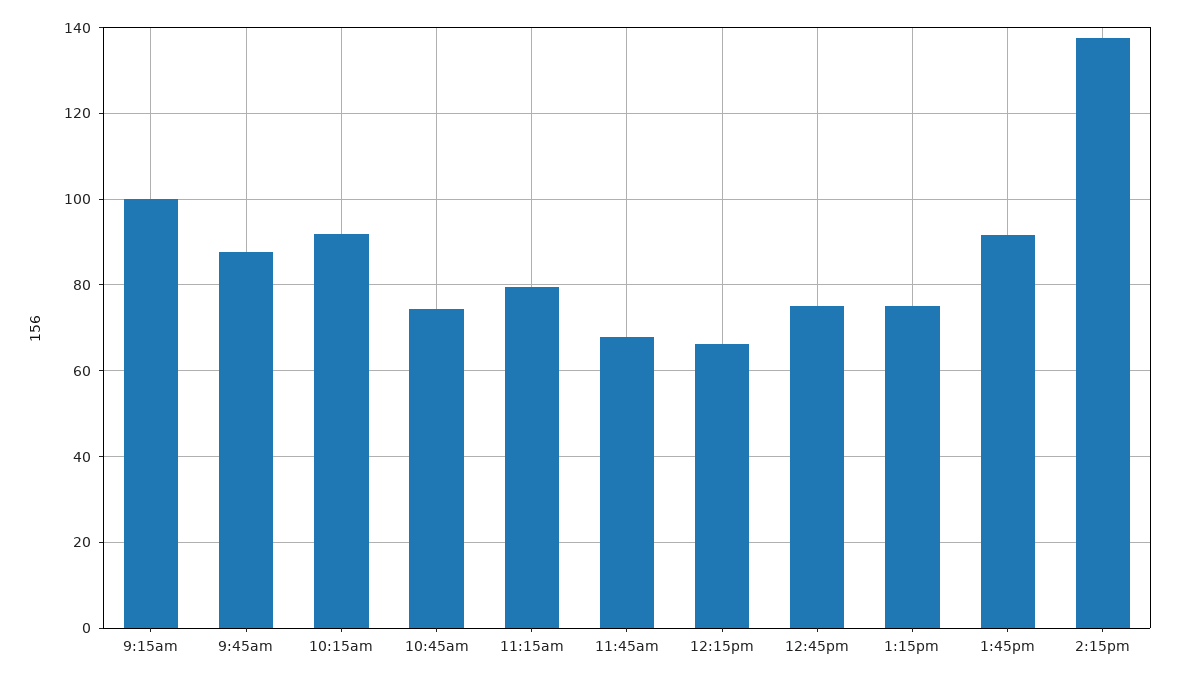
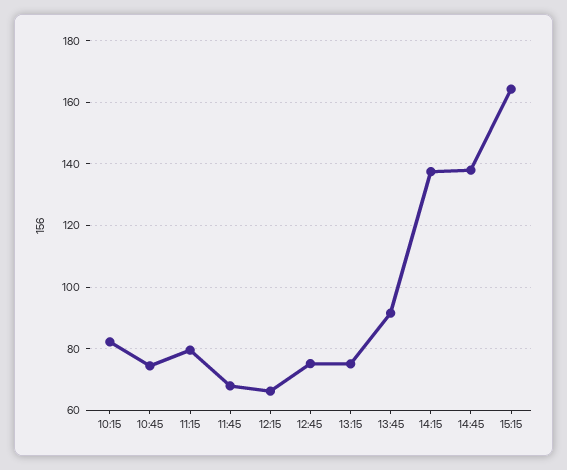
9:15am: 100 -> none
9:45am: 88 -> none
10:15am: 92 -> 82
14:45: none -> 138
15:15: none -> 164

